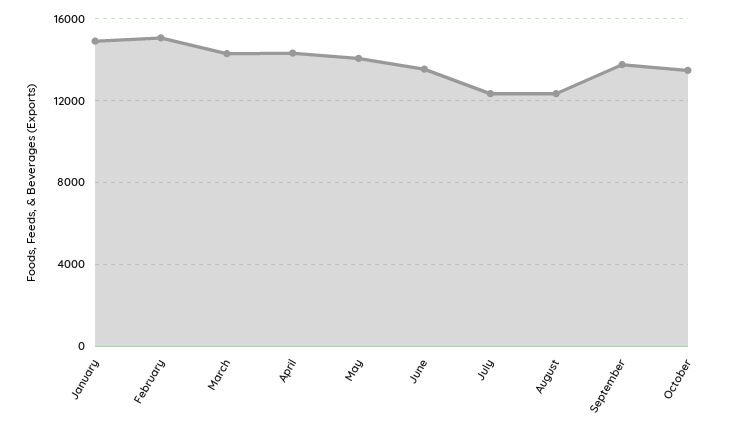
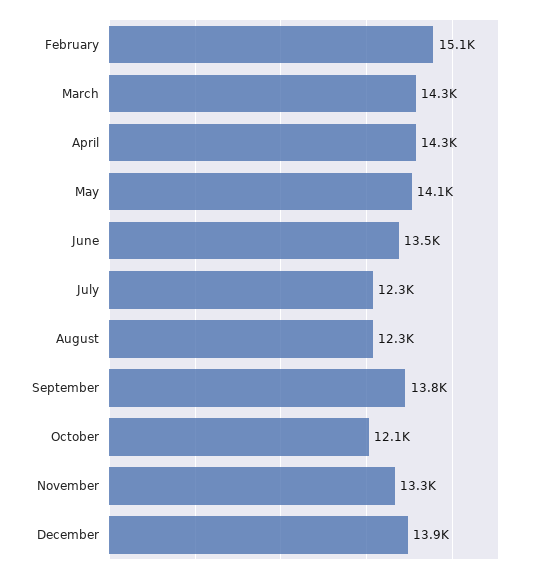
January: 15000 -> none
October: 13500 -> 12100
November: none -> 13300
December: none -> 13900

